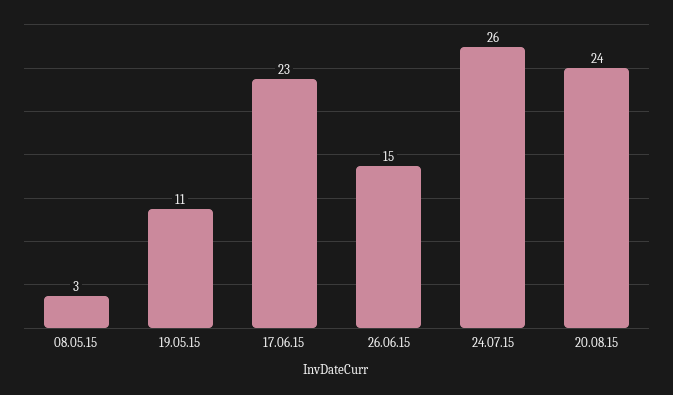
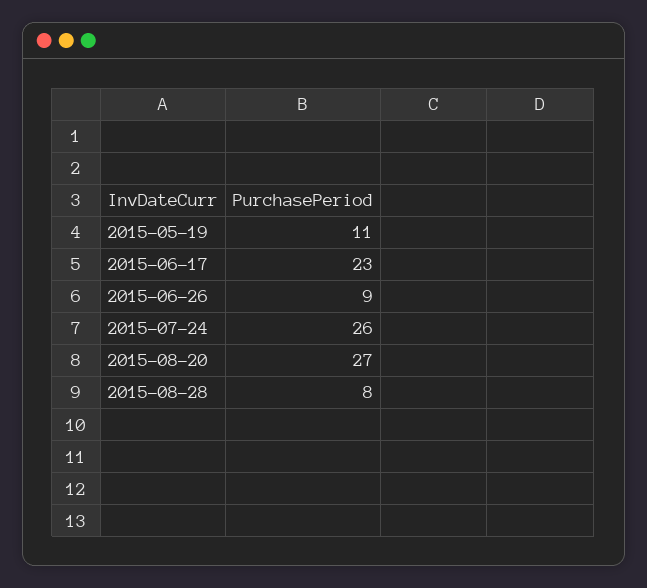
08.05.15: 3 -> none
26.06.15: 15 -> 9
20.08.15: 24 -> 27
2015-08-28: none -> 8

